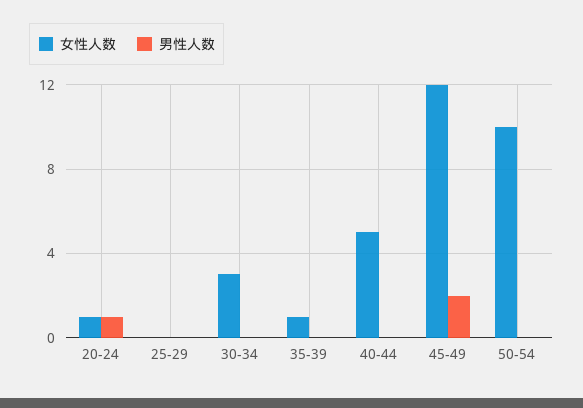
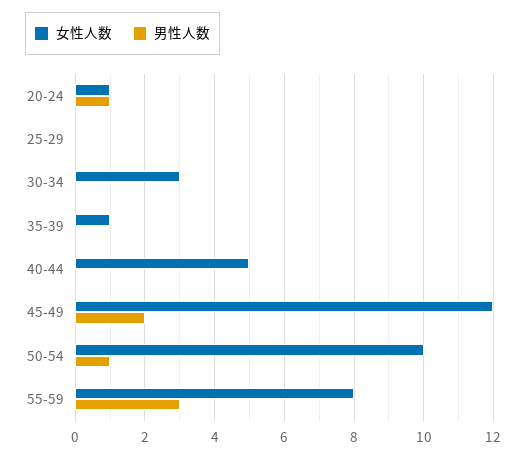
男性人数, 50-54: 0 -> 1
女性人数, 55-59: none -> 8
男性人数, 55-59: none -> 3

